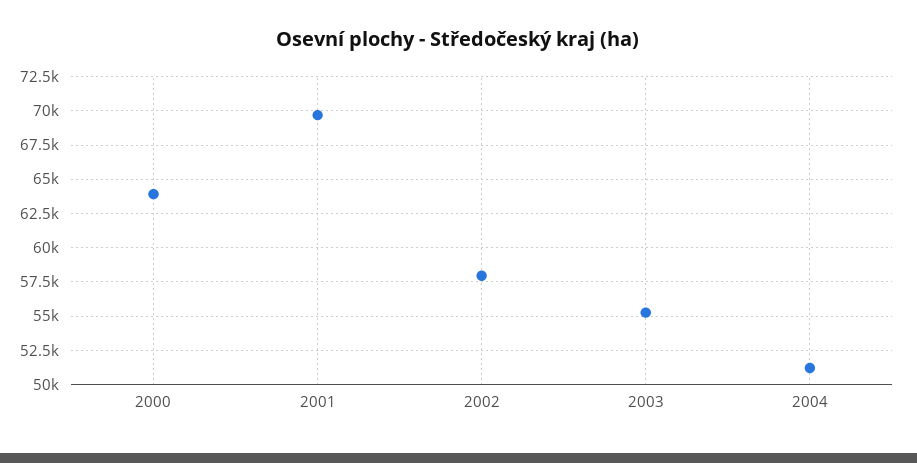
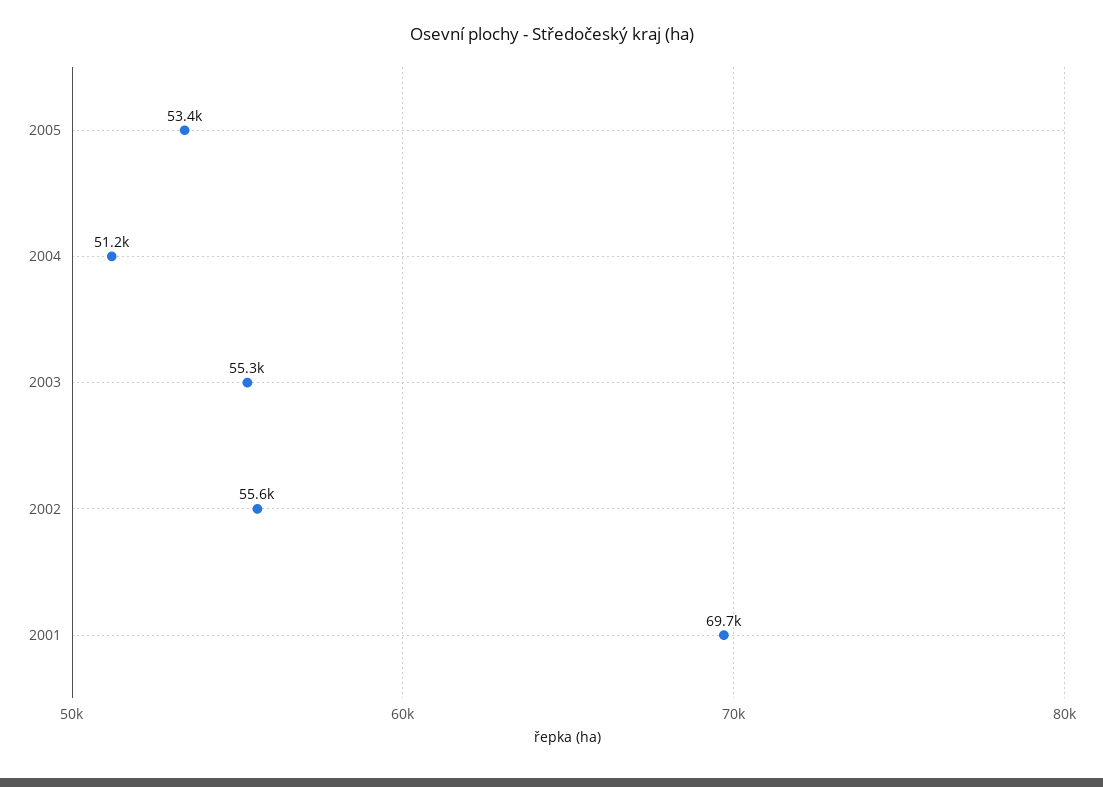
2000: 64000 -> none
2002: 58000 -> 55600
2005: none -> 53400

